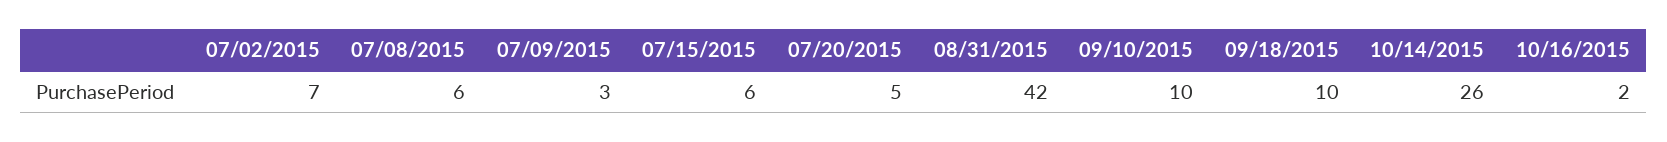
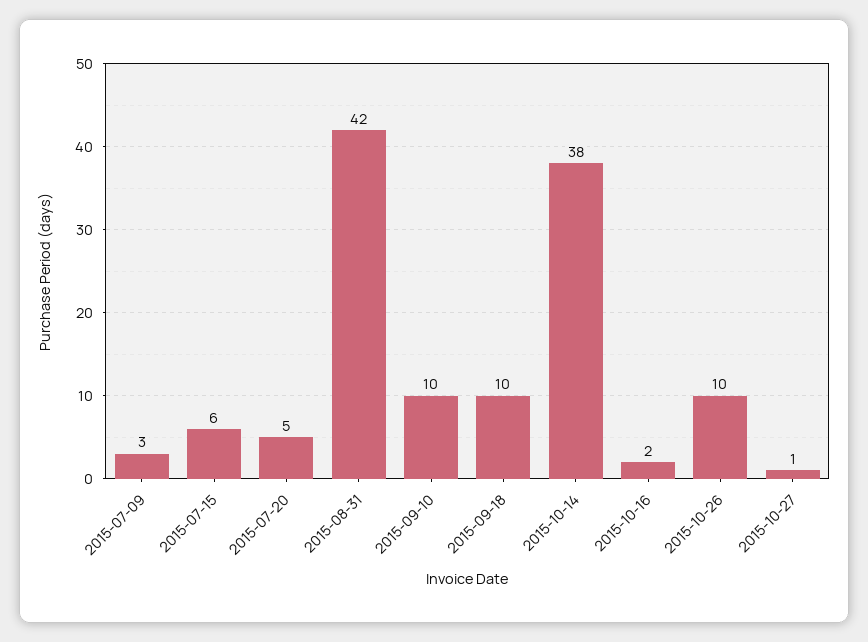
07/02/2015: 7 -> none
07/08/2015: 6 -> none
10/14/2015: 26 -> 38
2015-10-26: none -> 10
2015-10-27: none -> 1

